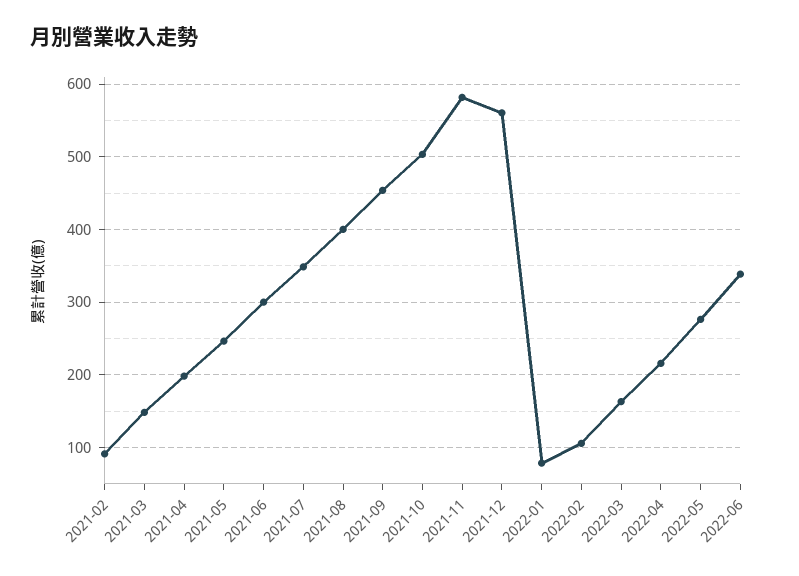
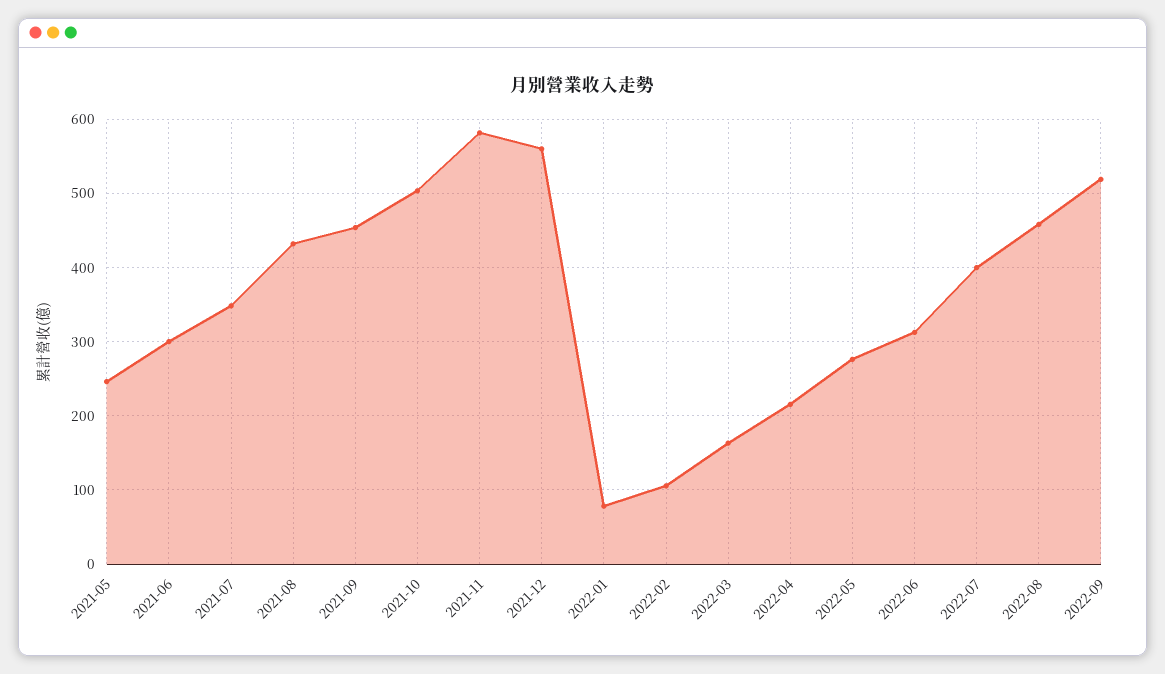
2021-02: 90 -> none
2021-03: 150 -> none
2021-04: 200 -> none
2021-08: 400 -> 430
2022-06: 340 -> 310
2022-07: none -> 400
2022-08: none -> 460
2022-09: none -> 520

